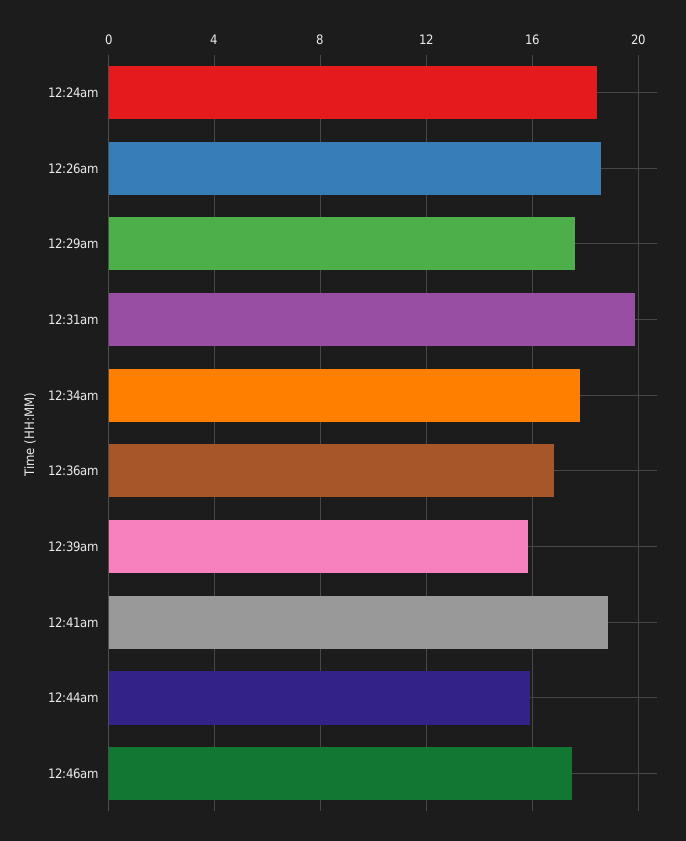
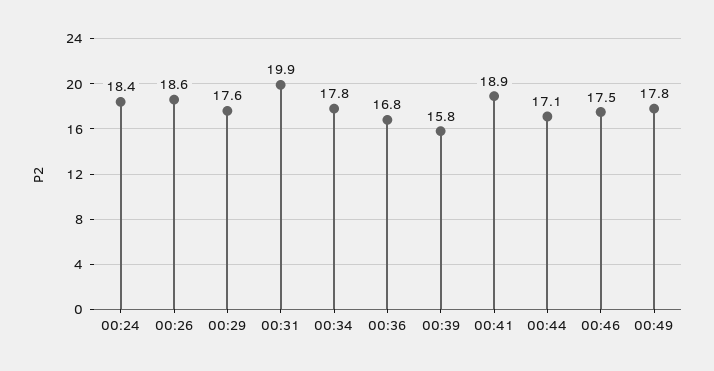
12:44am: 16 -> 17.1
00:49: none -> 17.8

